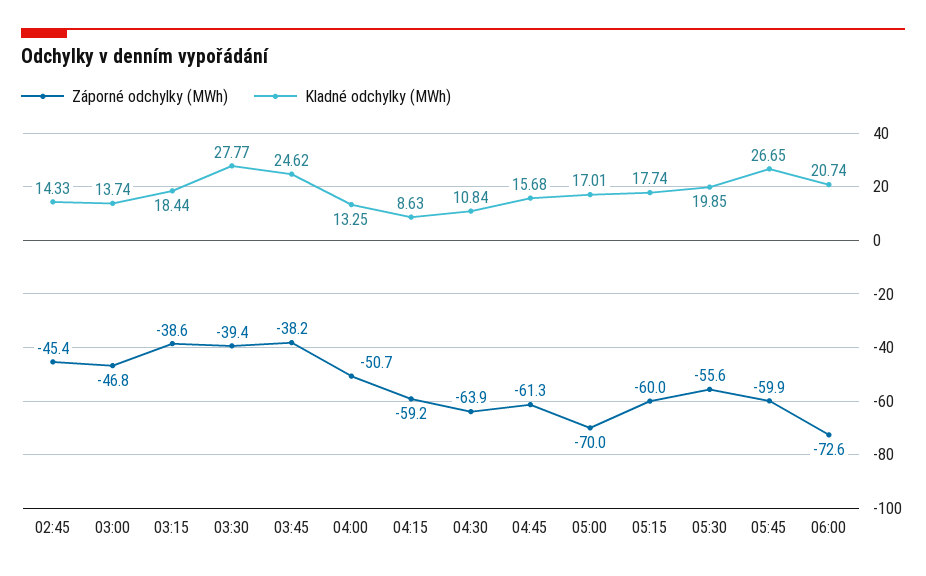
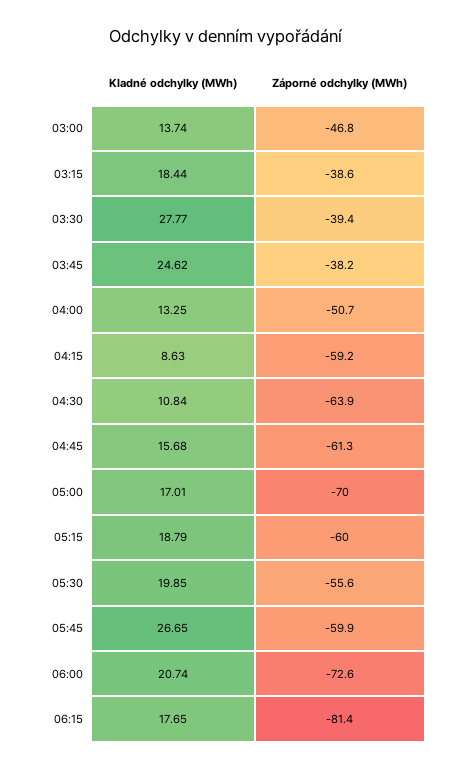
Záporné odchylky (MWh), 02:45: -45.4 -> none
Kladné odchylky (MWh), 02:45: 14.33 -> none
Kladné odchylky (MWh), 05:15: 17.74 -> 18.79
Kladné odchylky (MWh), 06:15: none -> 17.65
Záporné odchylky (MWh), 06:15: none -> -81.4

